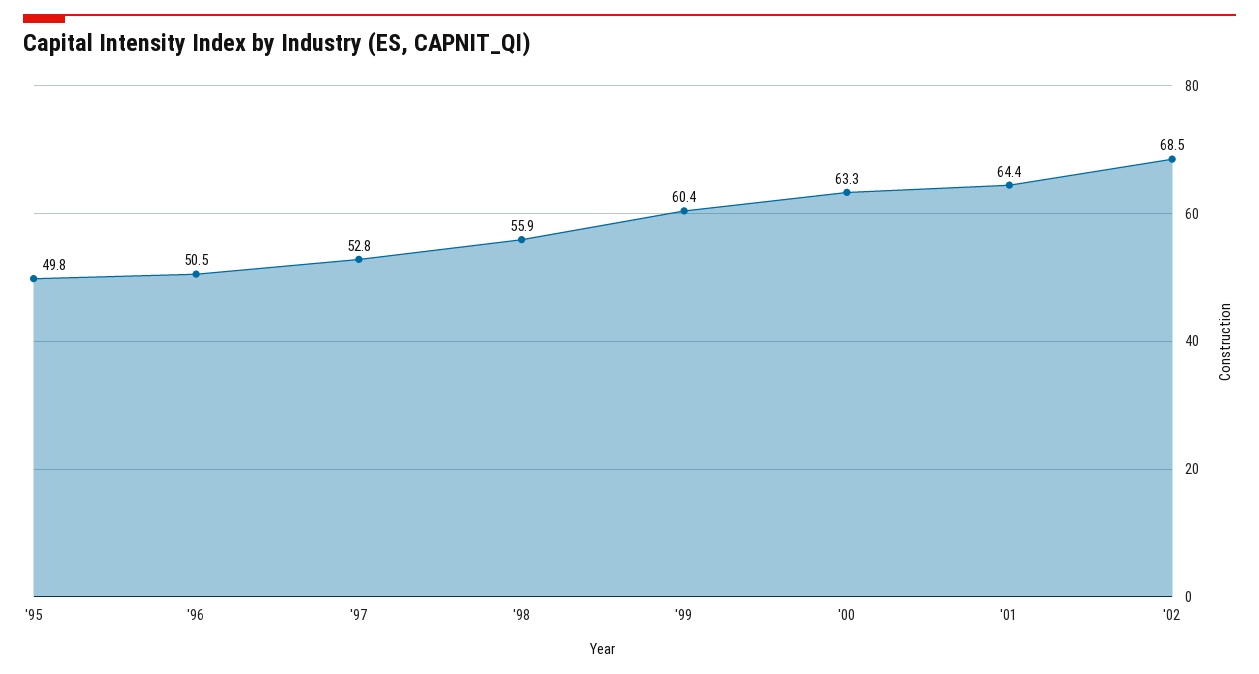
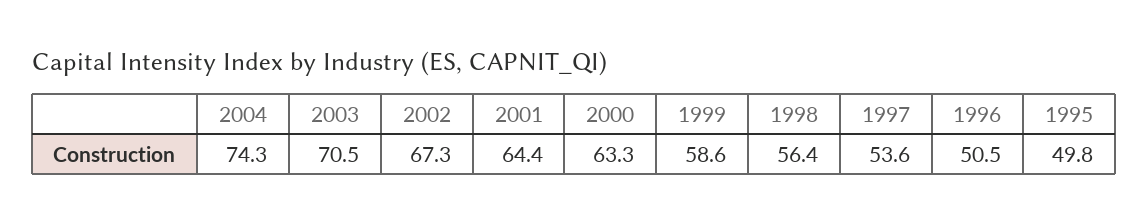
'97: 52.8 -> 53.6
'98: 55.9 -> 56.4
'99: 60.4 -> 58.6
'02: 68.5 -> 67.3
2004: none -> 74.3
2003: none -> 70.5

